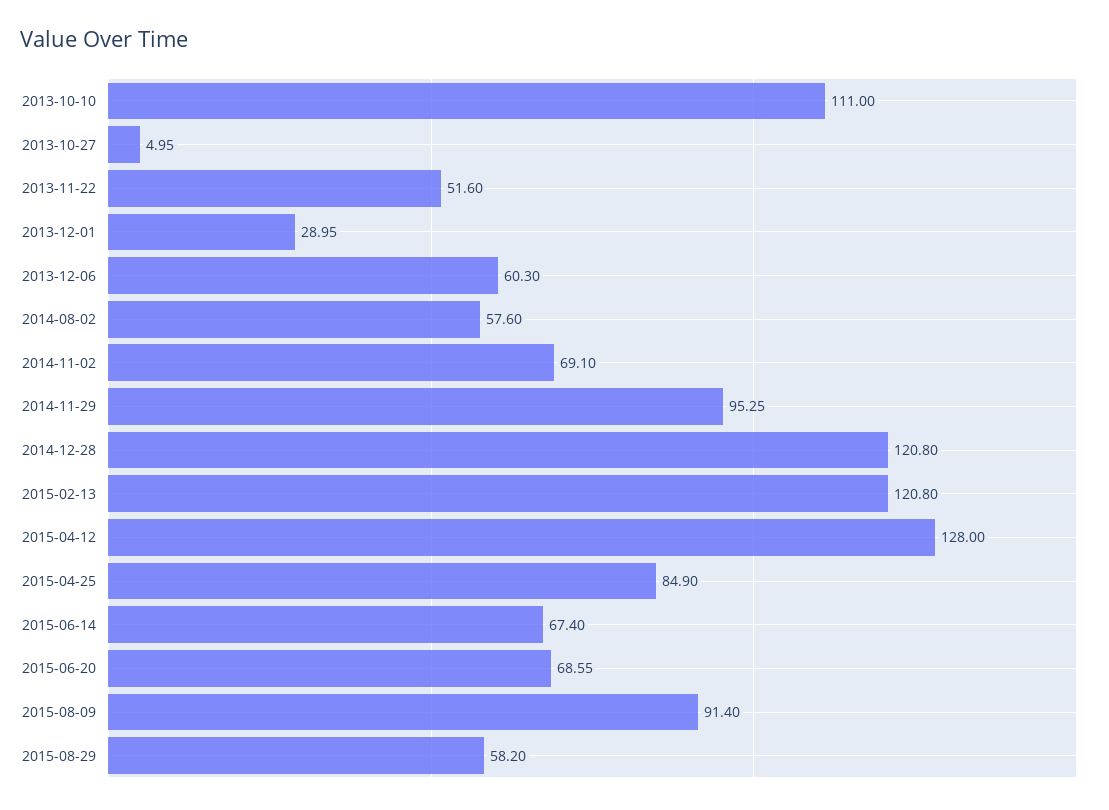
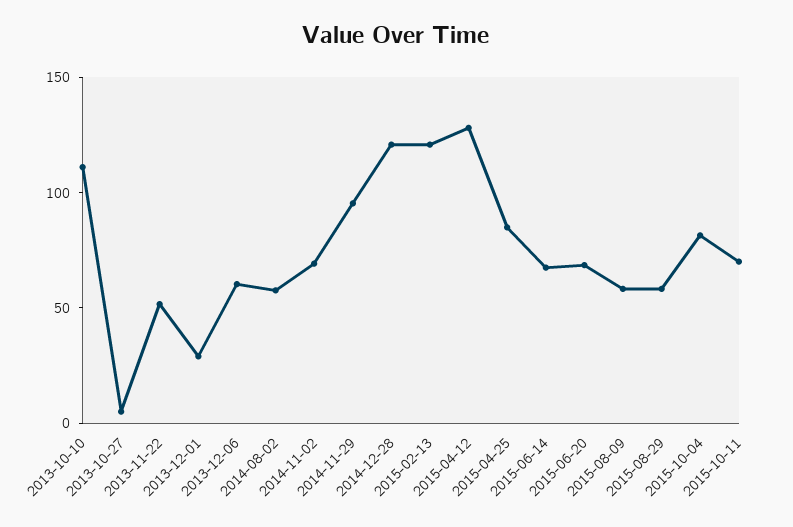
2015-08-09: 91.4 -> 60
2015-10-04: none -> 80
2015-10-11: none -> 70

